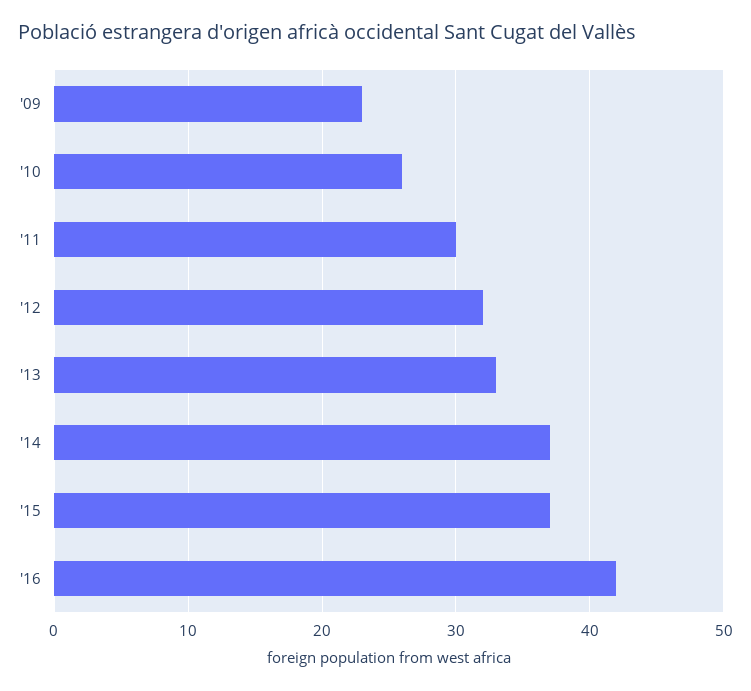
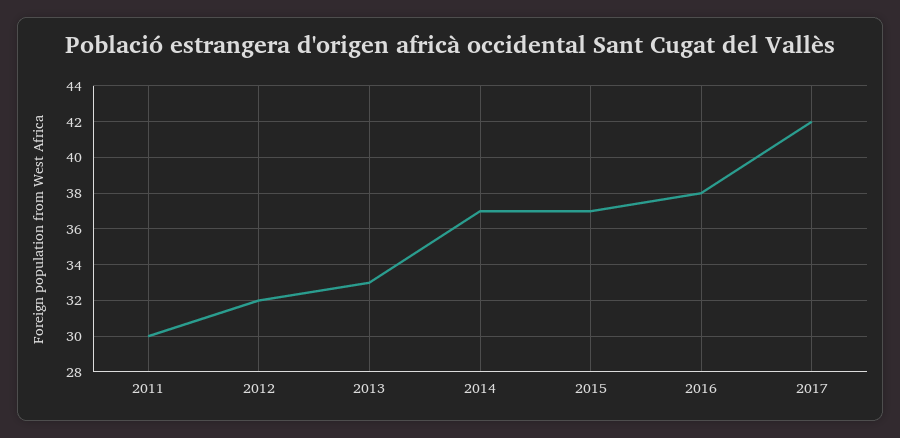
'09: 23 -> none
'10: 26 -> none
'16: 42 -> 38
2017: none -> 42

